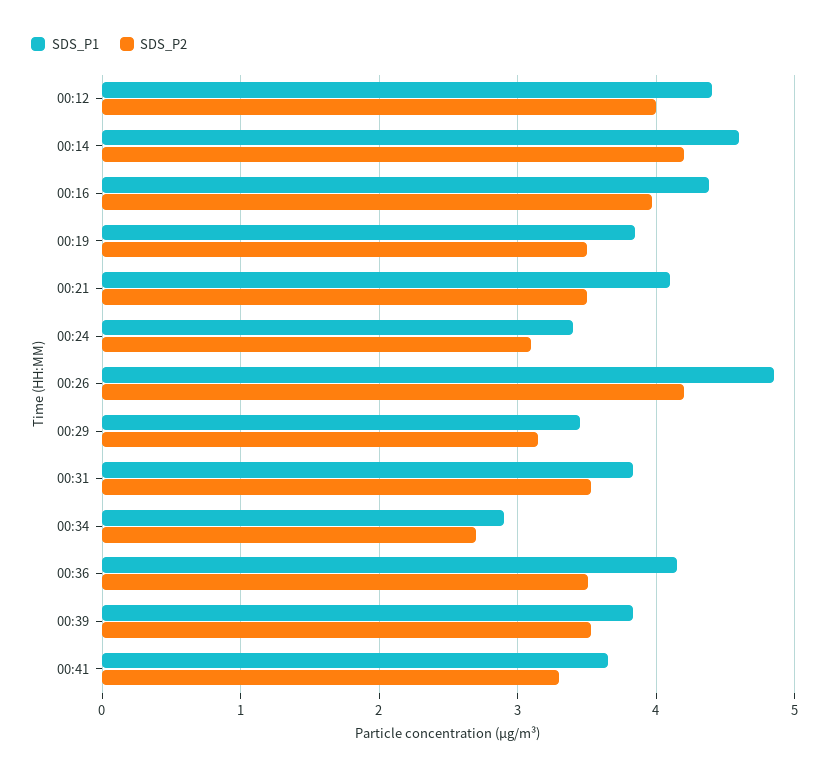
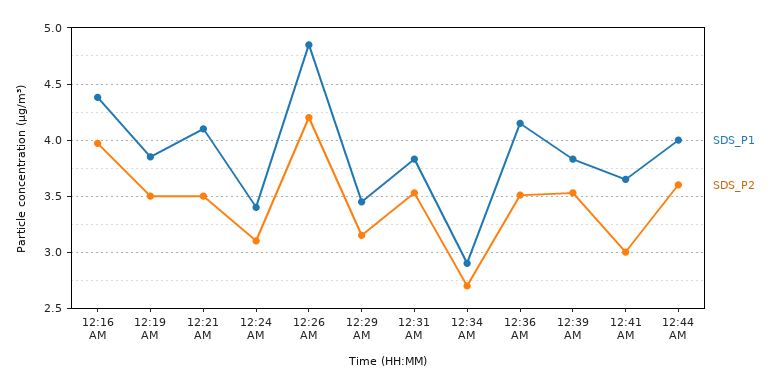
SDS_P1, 00:12: 4.4 -> none
SDS_P2, 00:12: 4 -> none
SDS_P1, 00:14: 4.6 -> none
SDS_P2, 00:14: 4.2 -> none
SDS_P2, 00:41: 3.3 -> 3
SDS_P1, 12:44 AM: none -> 4
SDS_P2, 12:44 AM: none -> 3.6

